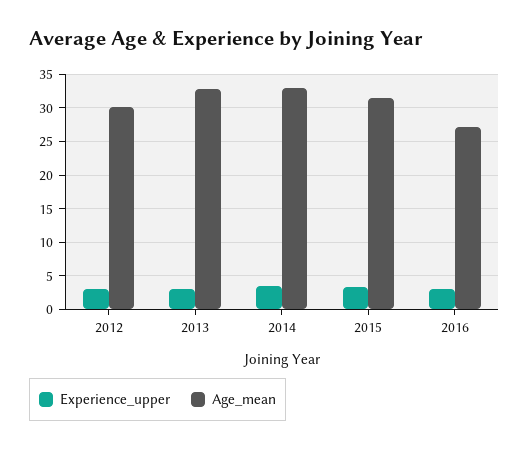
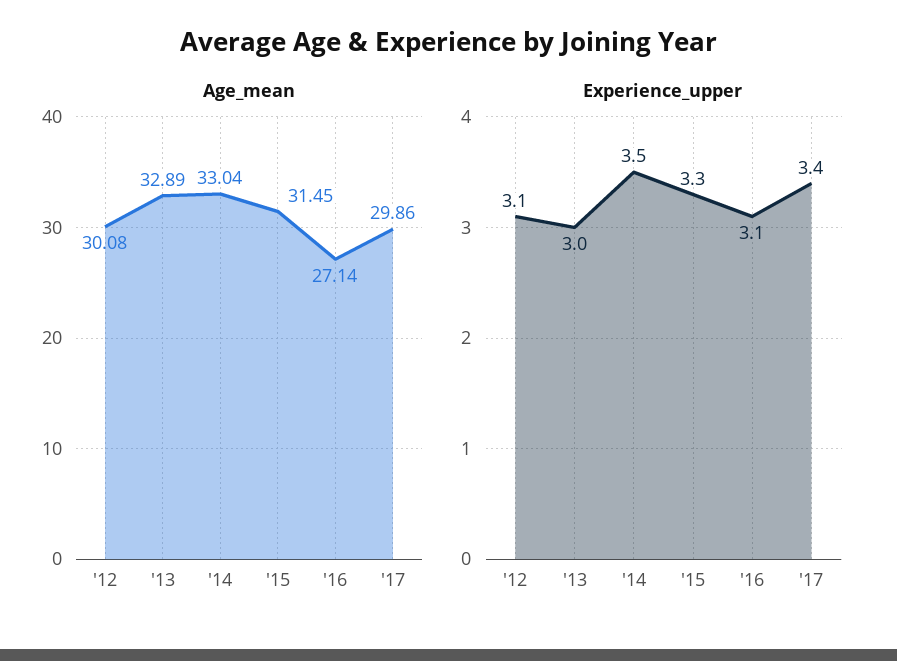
Age_mean, '17: none -> 29.86
Experience_upper, '17: none -> 3.4

